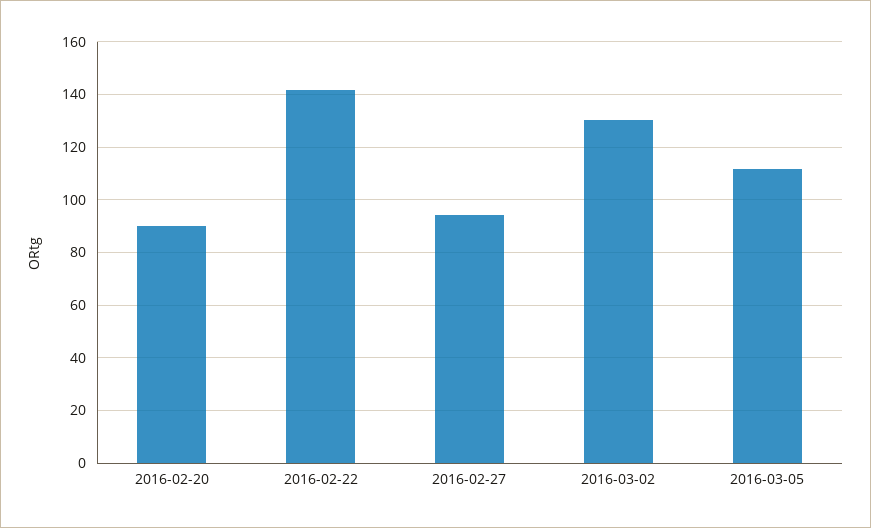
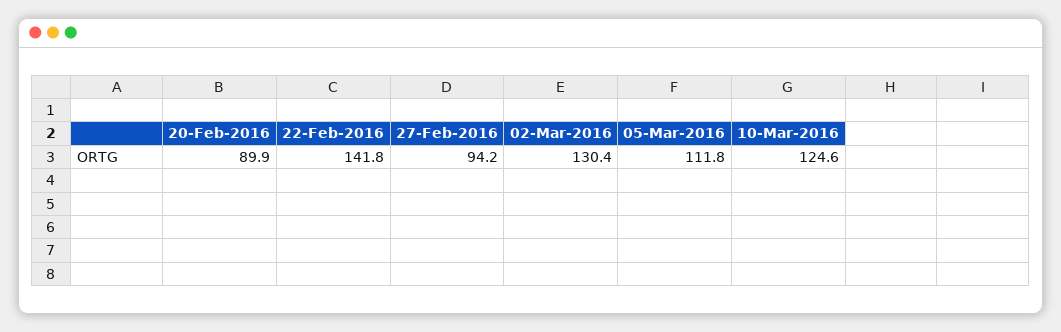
10-Mar-2016: none -> 124.6

